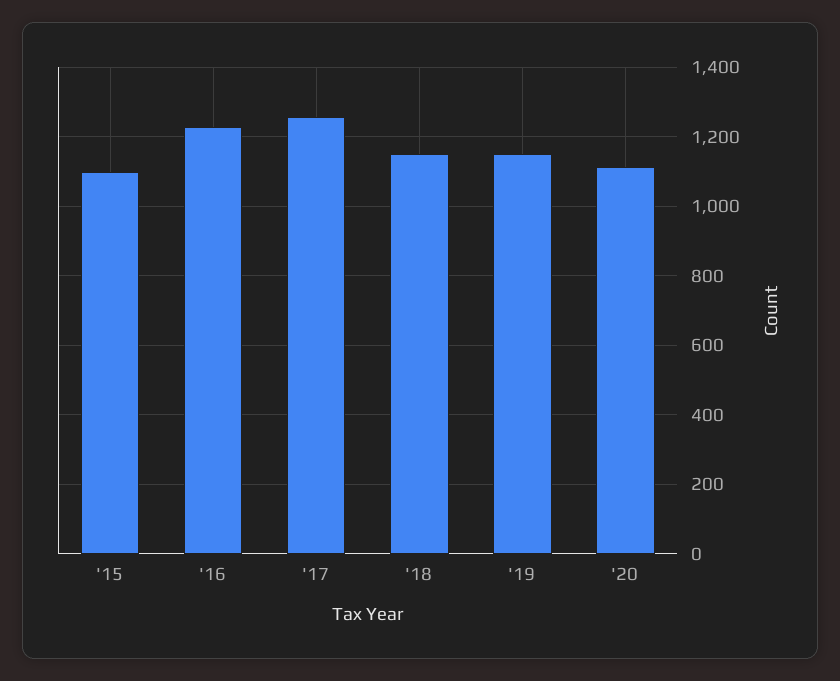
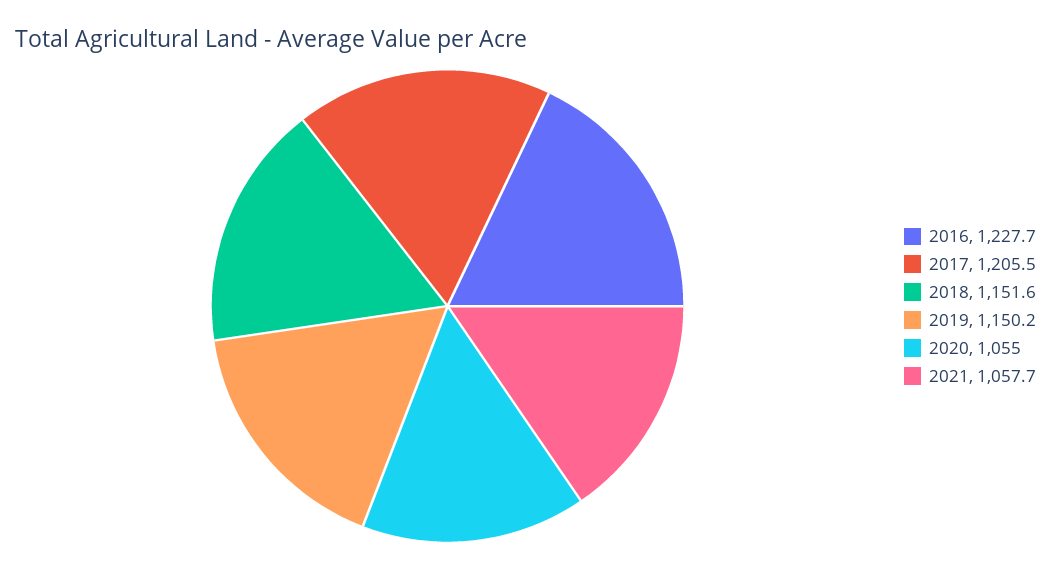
'15: 1100 -> none
'17: 1260 -> 1205.5
'20: 1120 -> 1055
2021: none -> 1057.7

